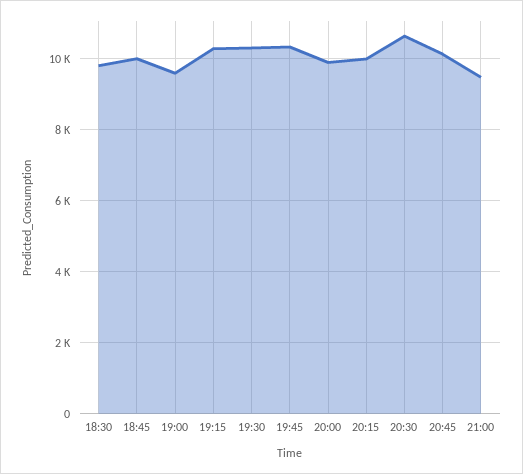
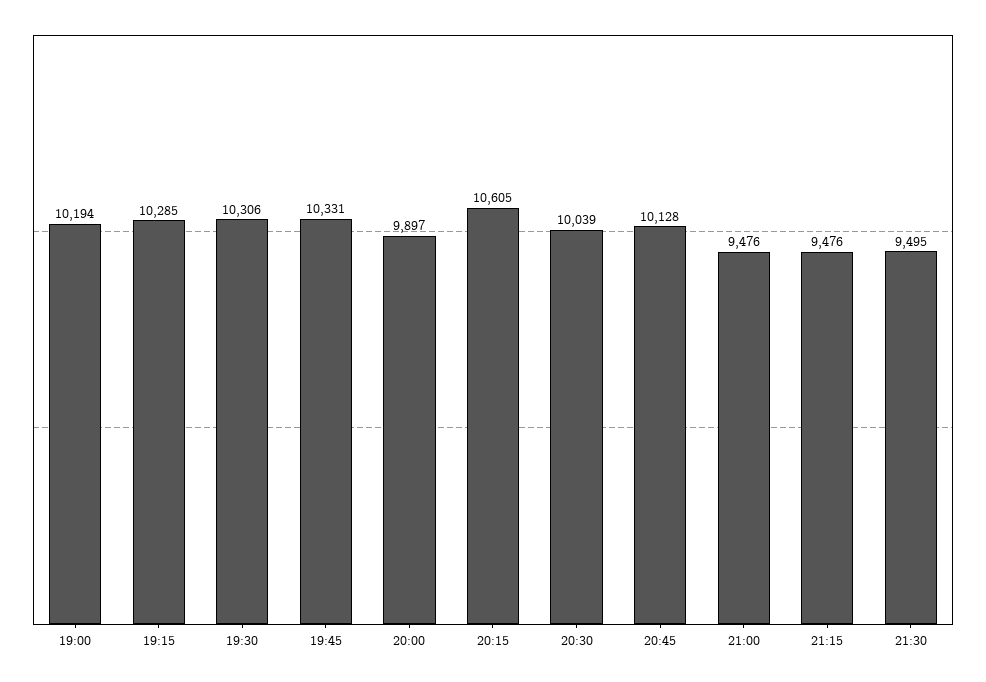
18:30: 9800 -> none
18:45: 10000 -> none
19:00: 9600 -> 10194
20:15: 10000 -> 10605
20:30: 10600 -> 10039
21:15: none -> 9476
21:30: none -> 9495

